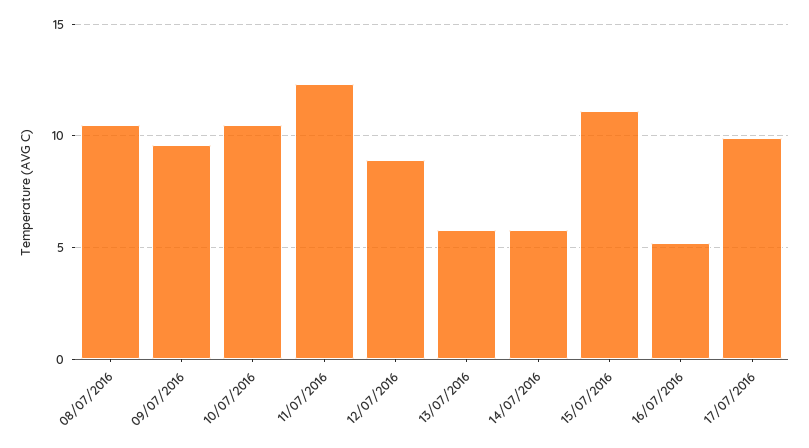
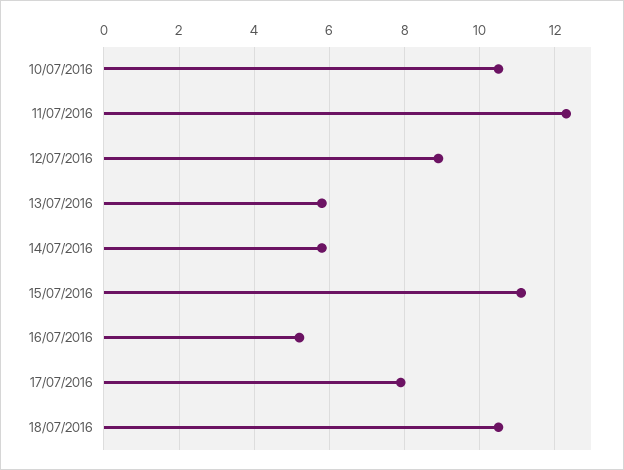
08/07/2016: 10.5 -> none
09/07/2016: 9.5 -> none
17/07/2016: 10 -> 8
18/07/2016: none -> 10.5

